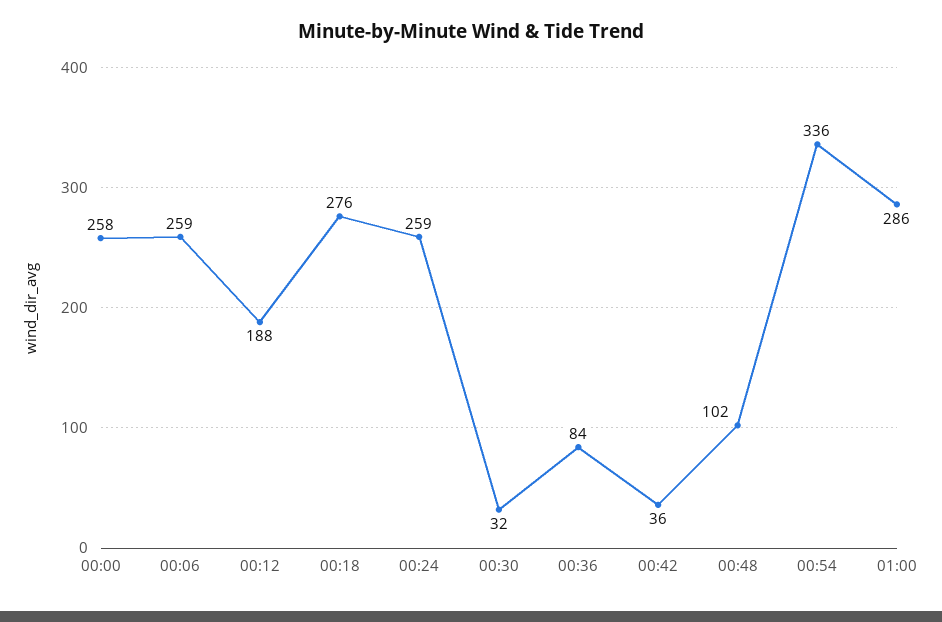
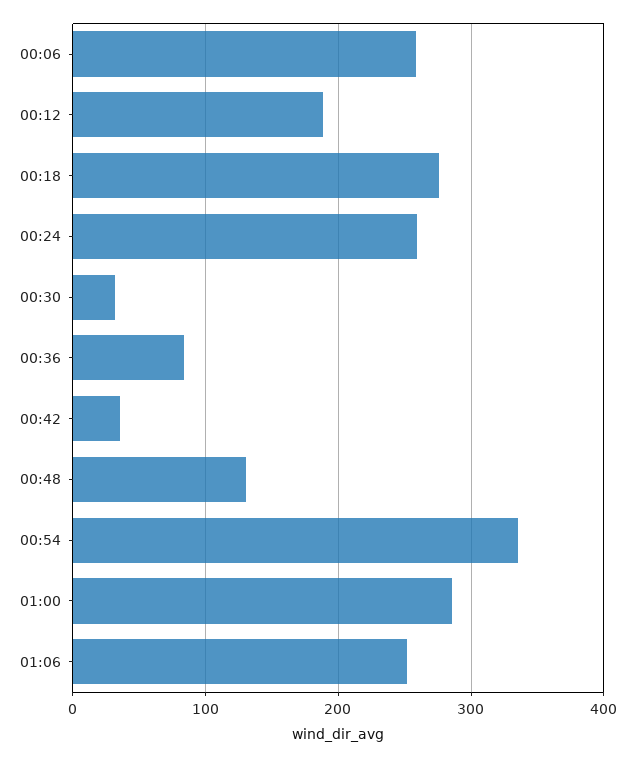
00:00: 258 -> none
00:48: 102 -> 130
01:06: none -> 250

